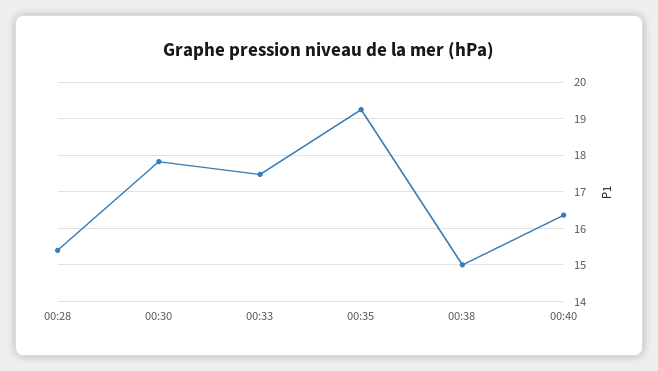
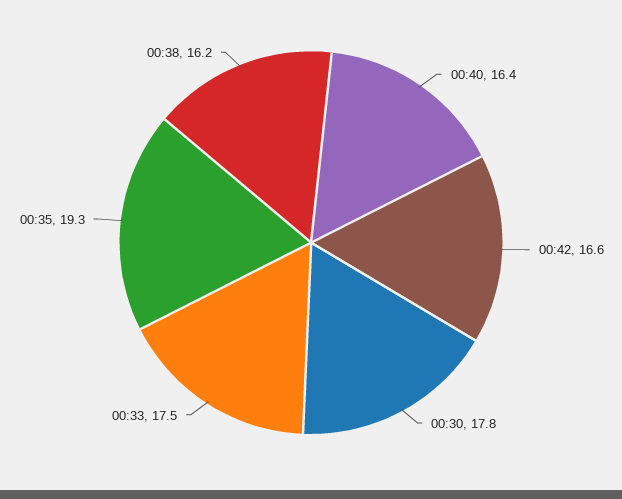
00:28: 15.4 -> none
00:38: 15 -> 16.2
00:42: none -> 16.6

